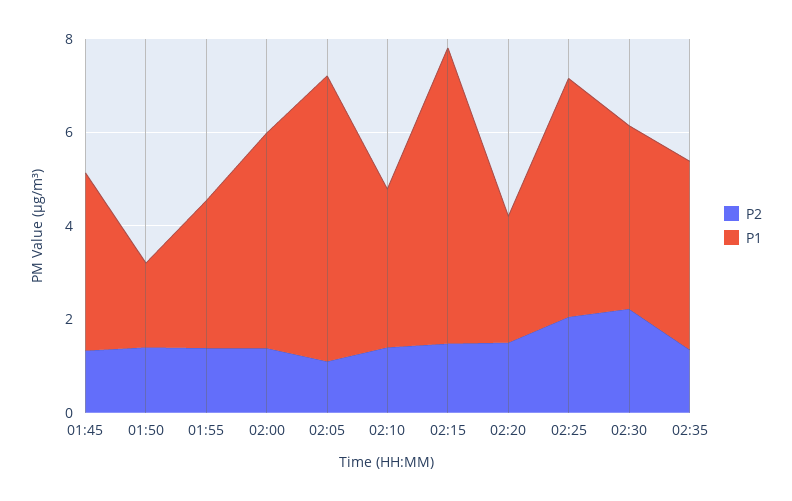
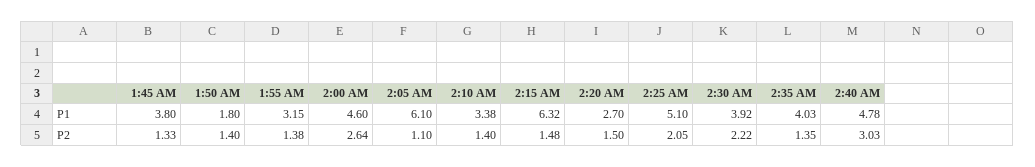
P2, 02:00: 1.5 -> 2.64
P1, 2:40 AM: none -> 4.78
P2, 2:40 AM: none -> 3.03

